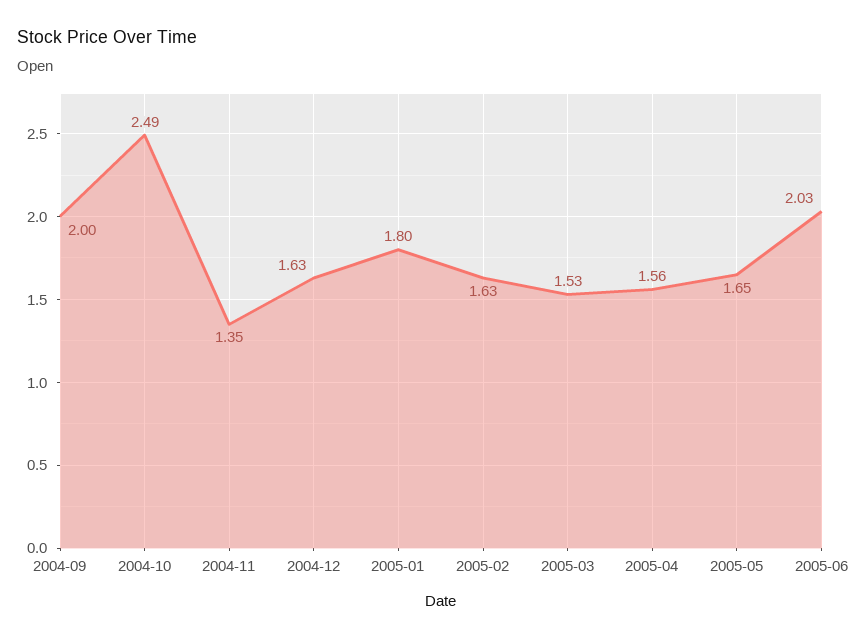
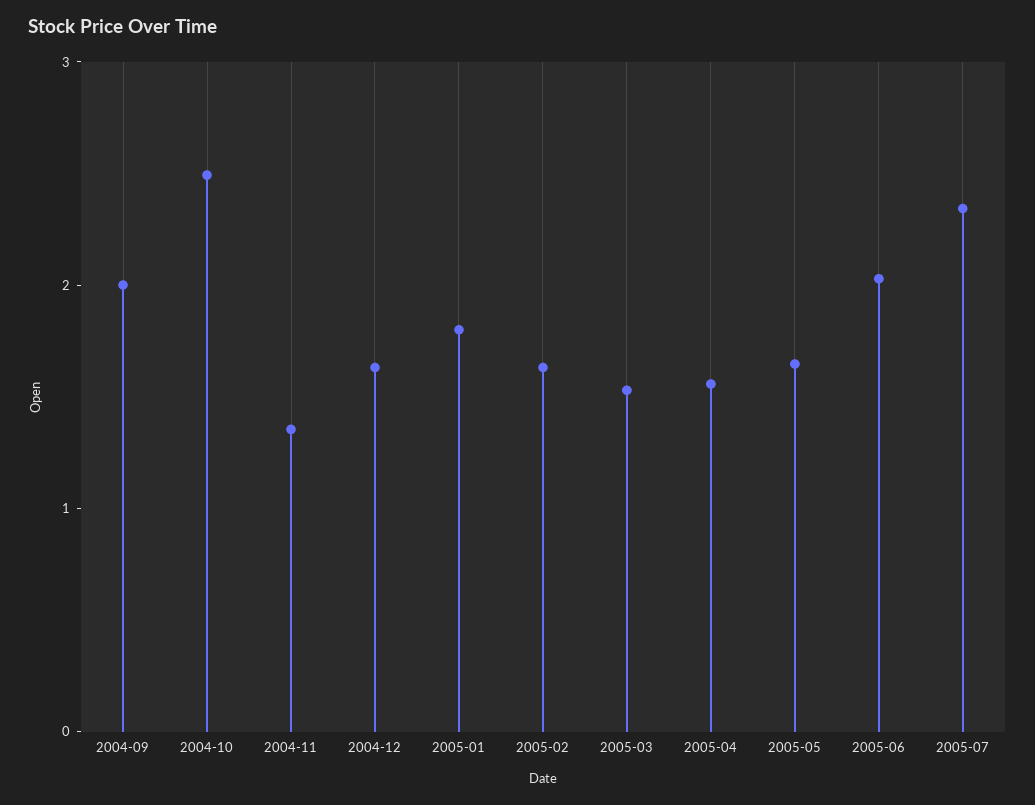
2005-07: none -> 2.4

